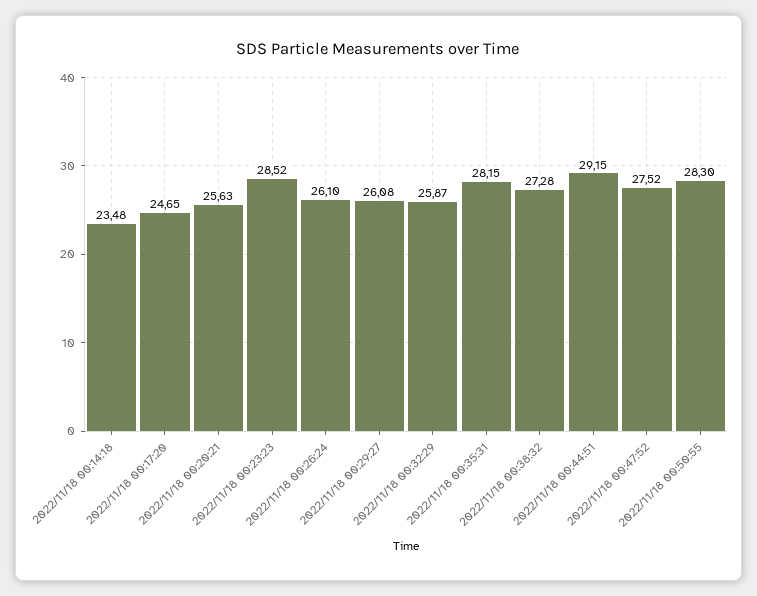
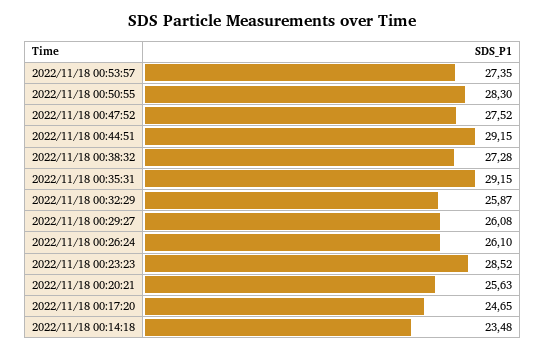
2022/11/18 00:35:31: 28.15 -> 29.15
2022/11/18 00:53:57: none -> 27.35

